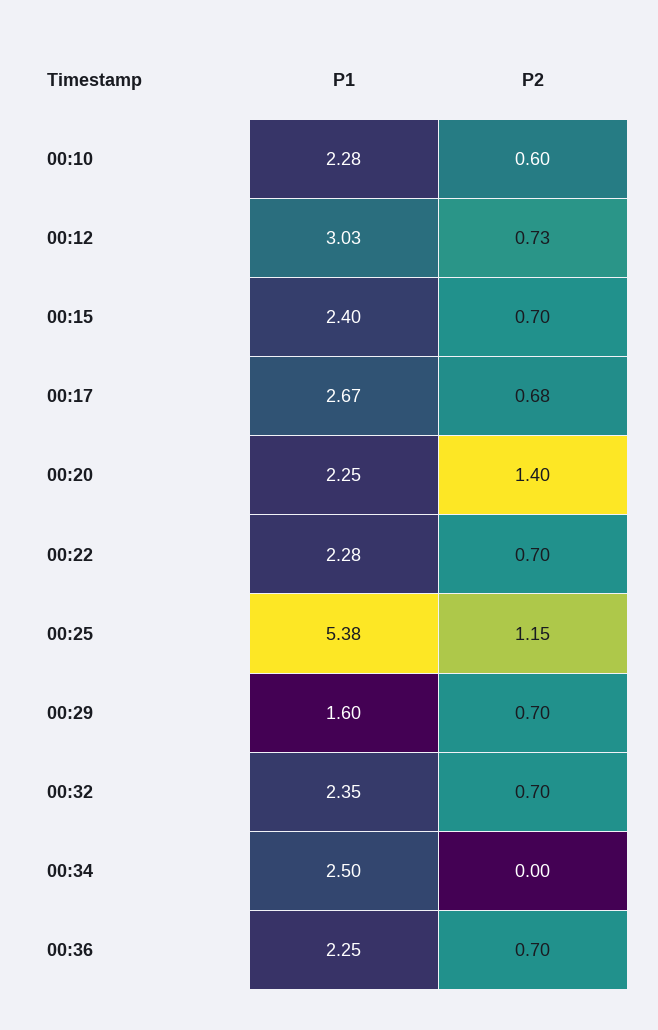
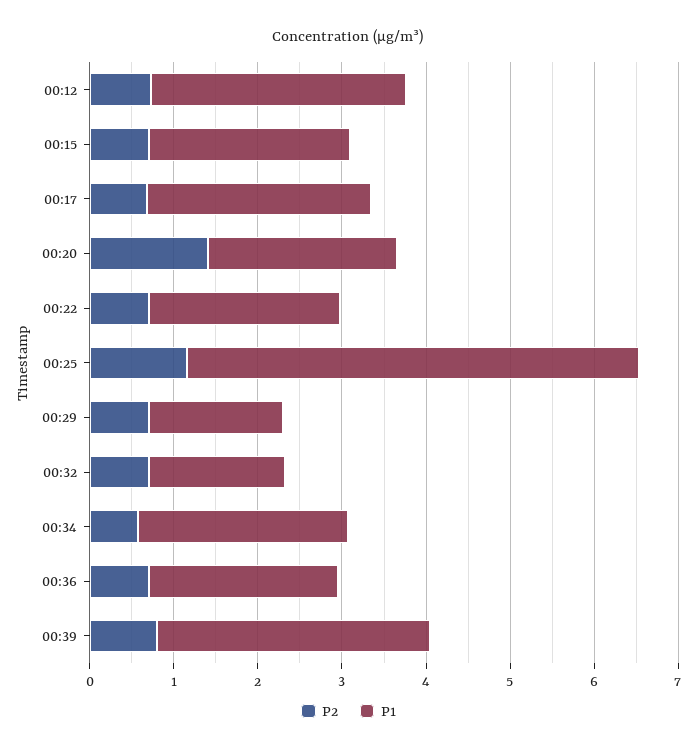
P1, 00:10: 2.28 -> none
P2, 00:10: 0.6 -> none
P1, 00:32: 2.35 -> 1.6
P2, 00:34: 0 -> 0.6
P2, 00:39: none -> 0.8
P1, 00:39: none -> 3.2

